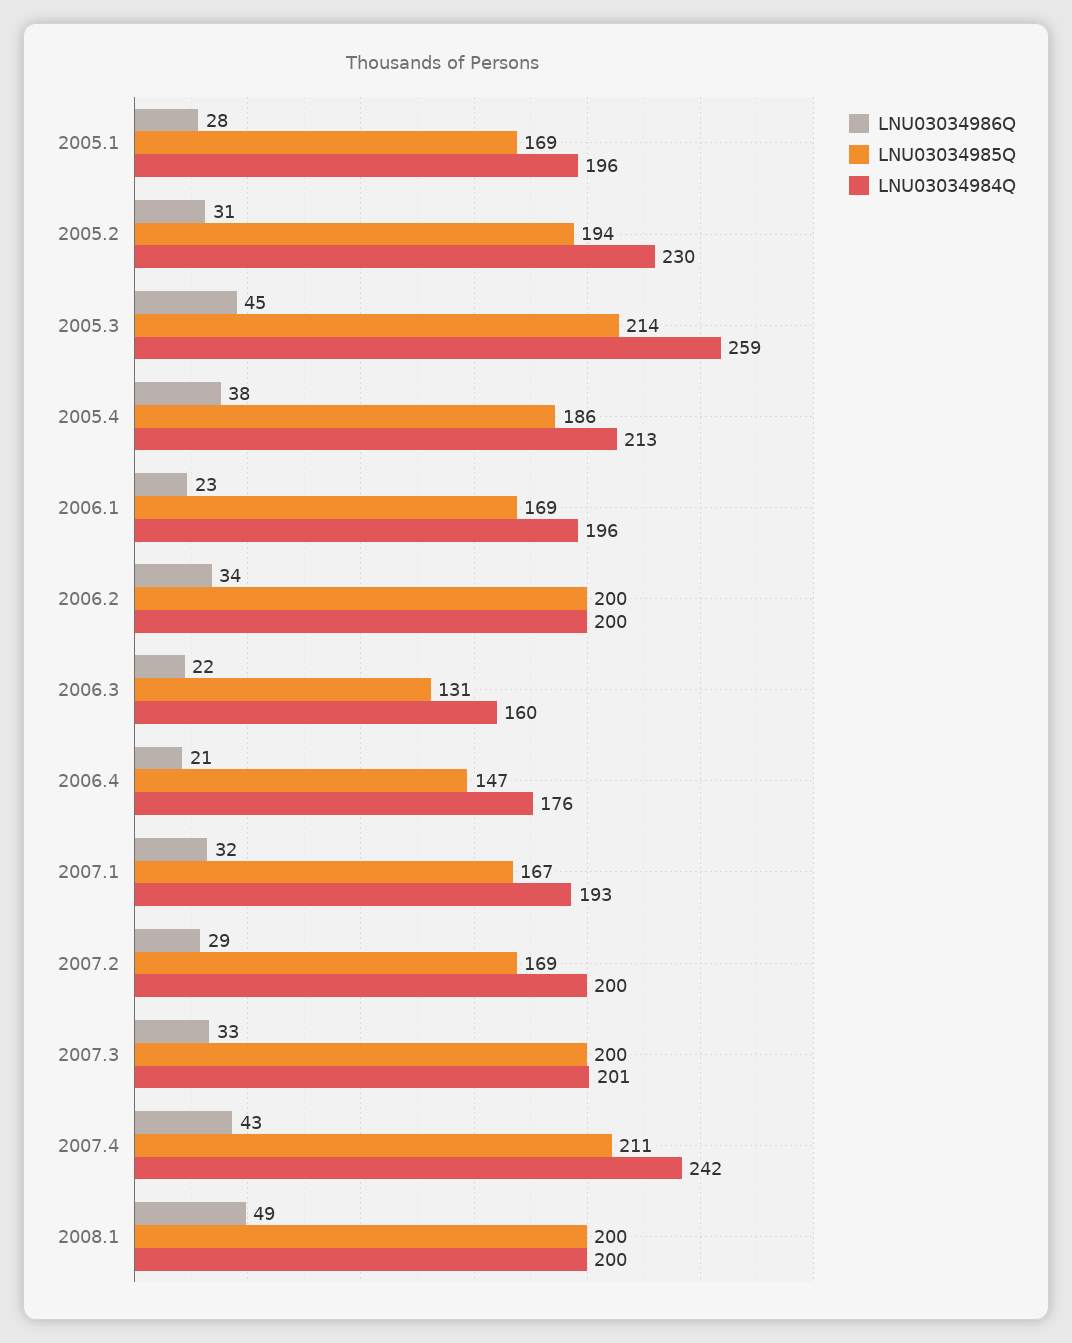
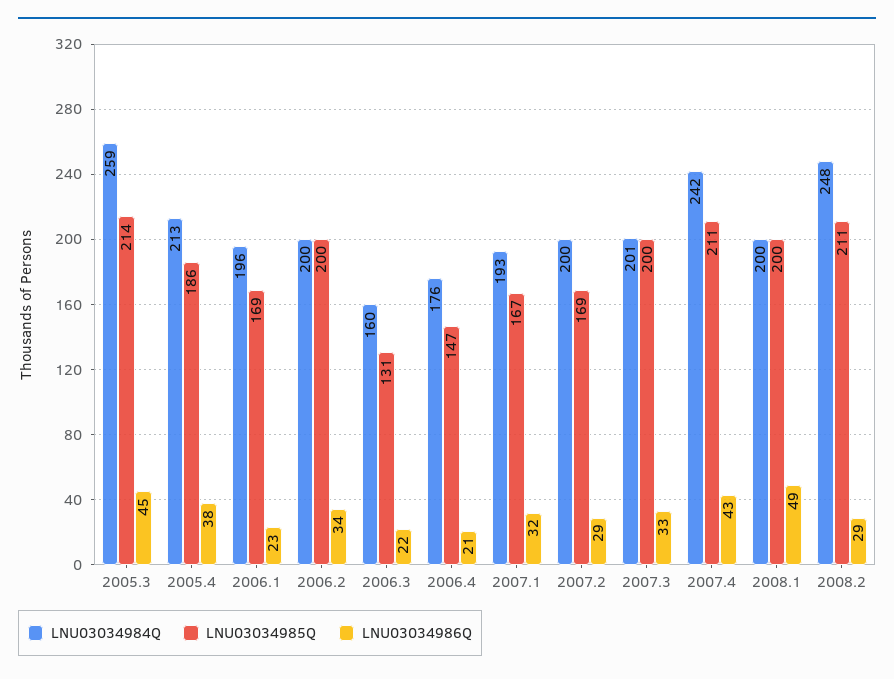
LNU03034986Q, 2005.1: 28 -> none
LNU03034985Q, 2005.1: 169 -> none
LNU03034984Q, 2005.1: 196 -> none
LNU03034986Q, 2005.2: 31 -> none
LNU03034985Q, 2005.2: 194 -> none
LNU03034984Q, 2005.2: 230 -> none
LNU03034984Q, 2008.2: none -> 248
LNU03034985Q, 2008.2: none -> 211
LNU03034986Q, 2008.2: none -> 29

